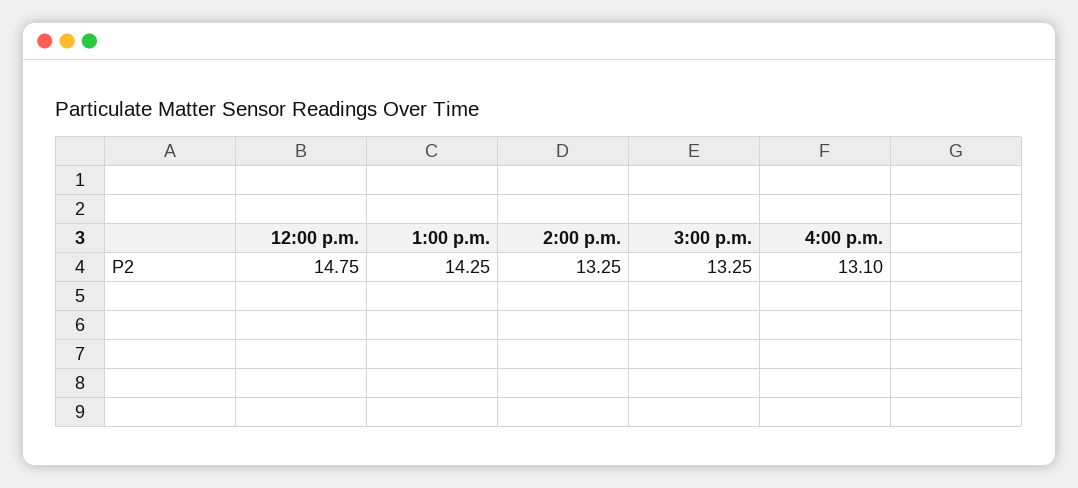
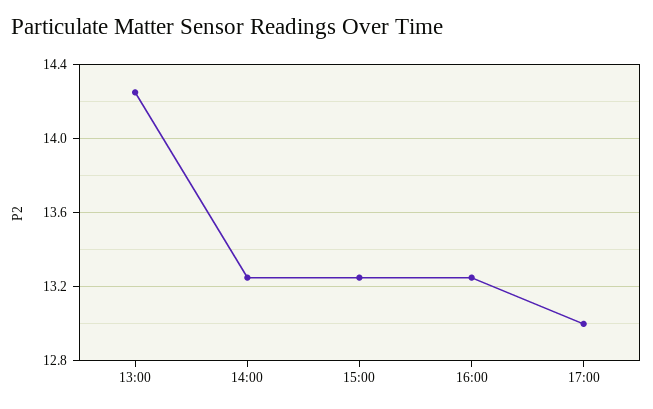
12:00 p.m.: 14.75 -> none
4:00 p.m.: 13.1 -> 13.25
17:00: none -> 13

